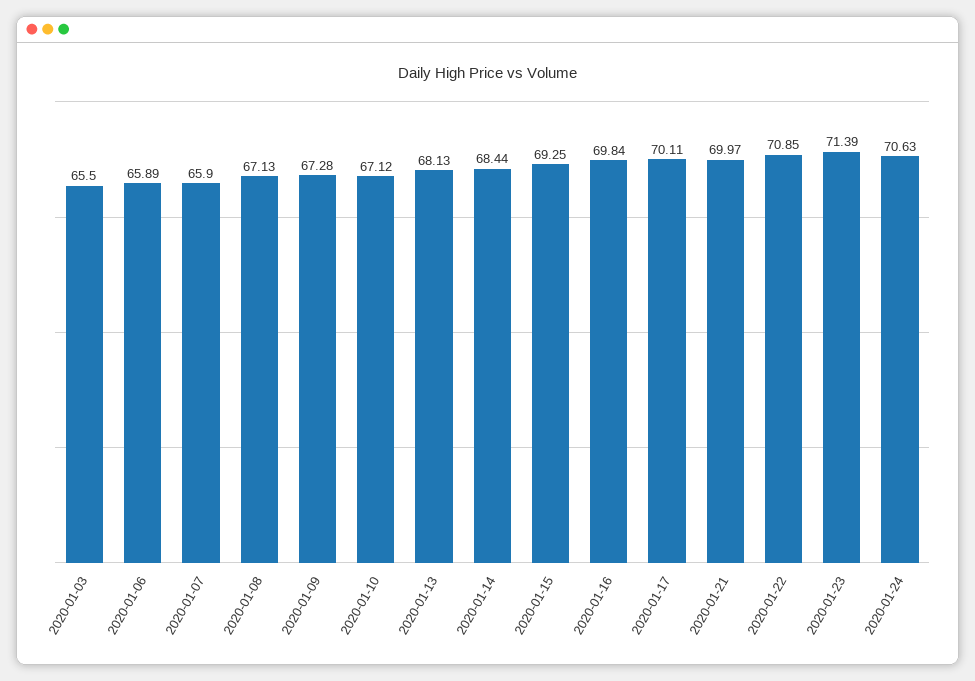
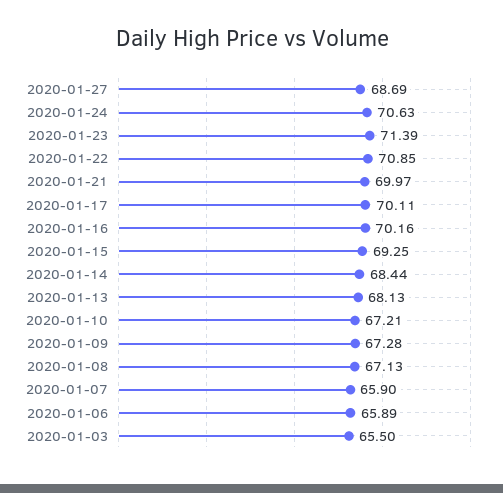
2020-01-10: 67.12 -> 67.21
2020-01-16: 69.84 -> 70.16
2020-01-27: none -> 68.69

